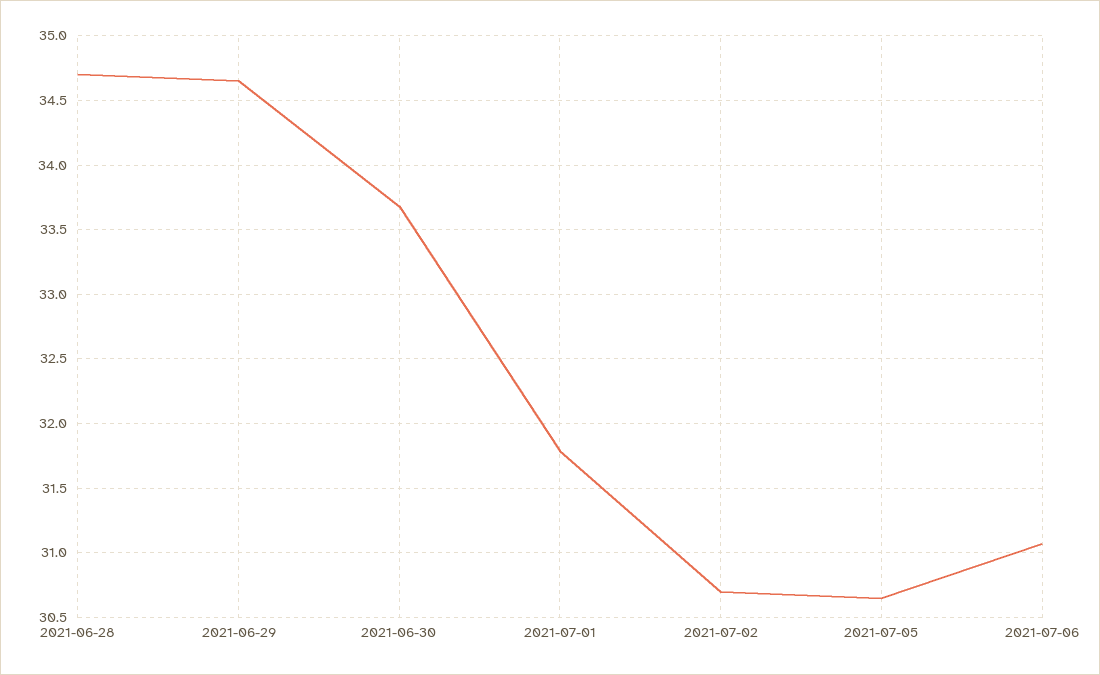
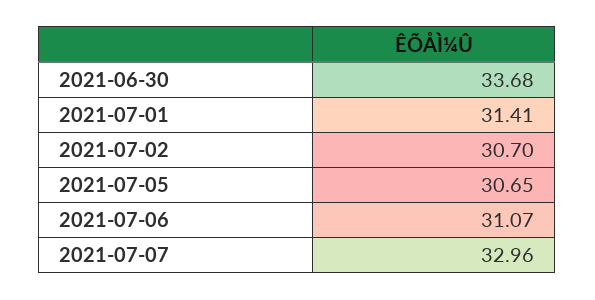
2021-06-28: 34.7 -> none
2021-06-29: 34.65 -> none
2021-07-01: 31.8 -> 31.41
2021-07-07: none -> 32.96

